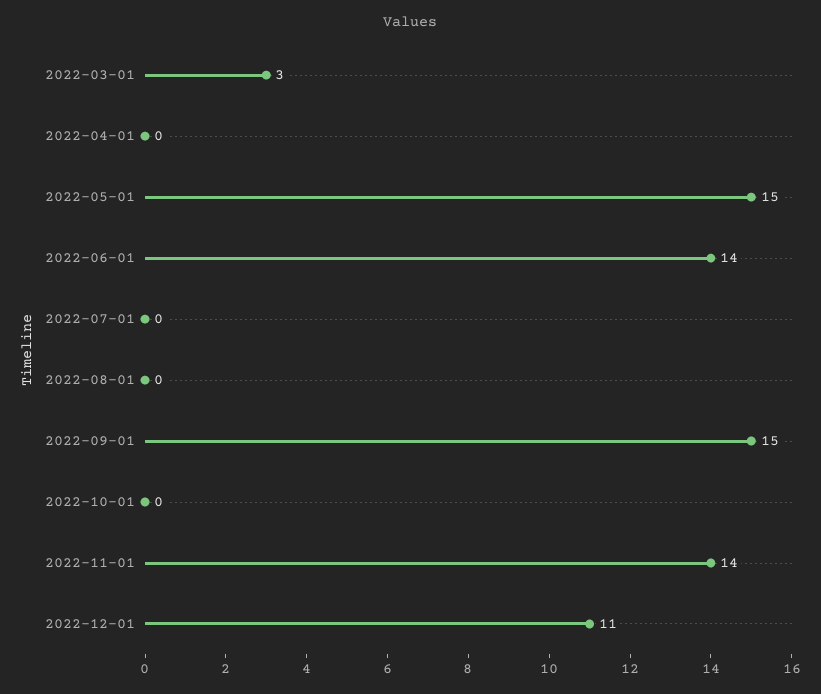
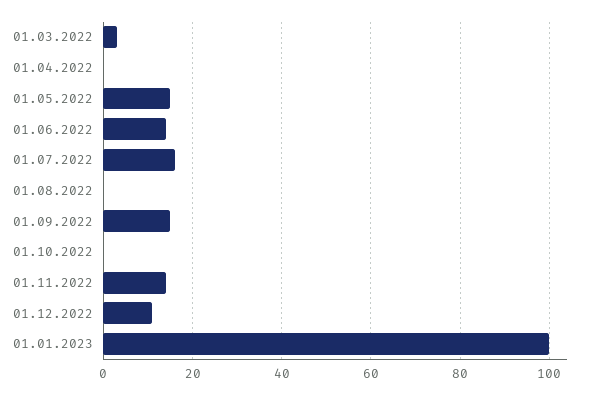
2022-07-01: 0 -> 15
01.01.2023: none -> 100

